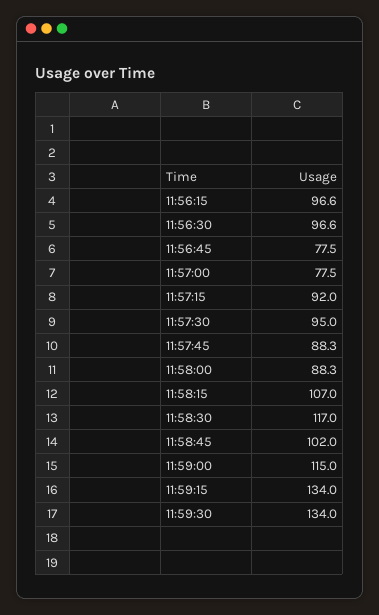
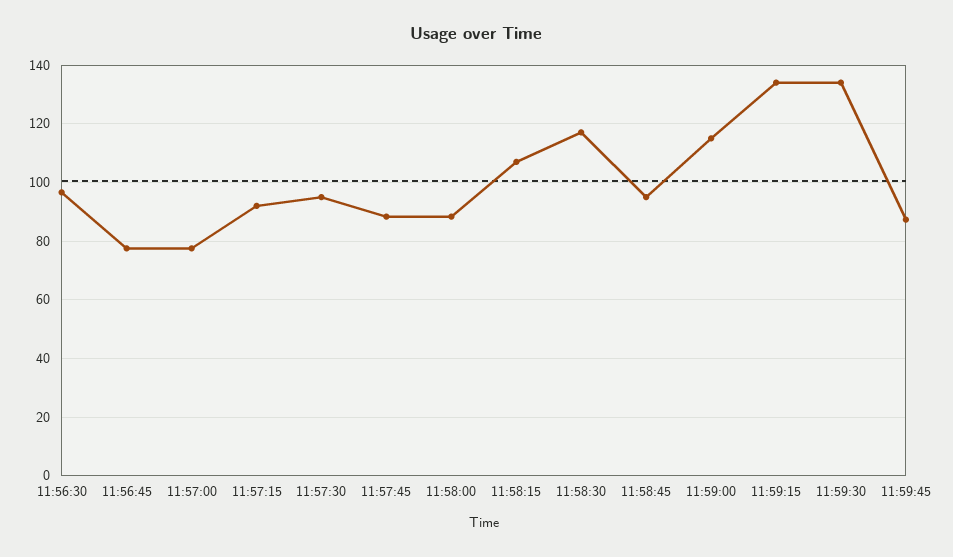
11:56:15: 96.6 -> none
11:58:45: 102 -> 95
11:59:45: none -> 87.5

